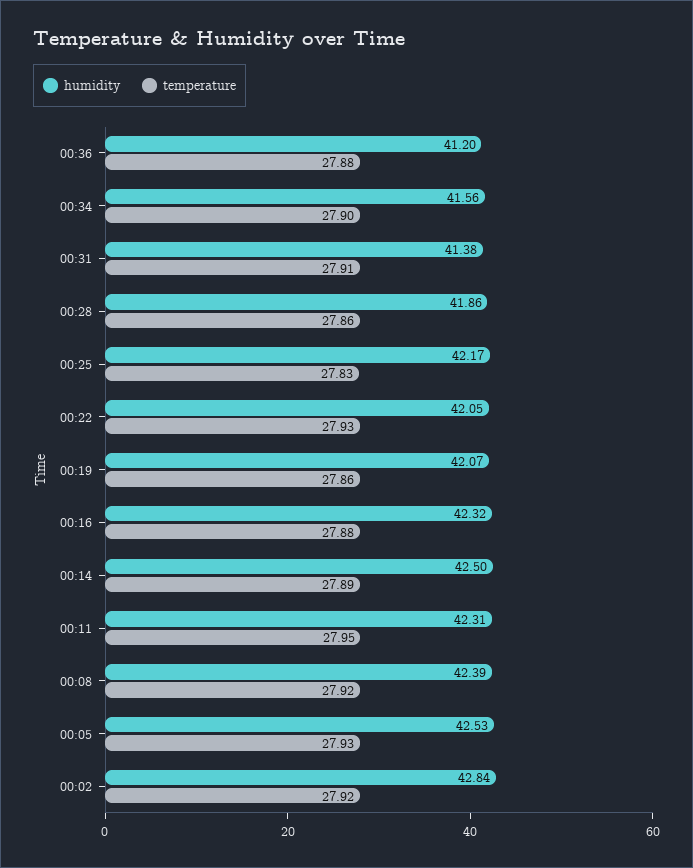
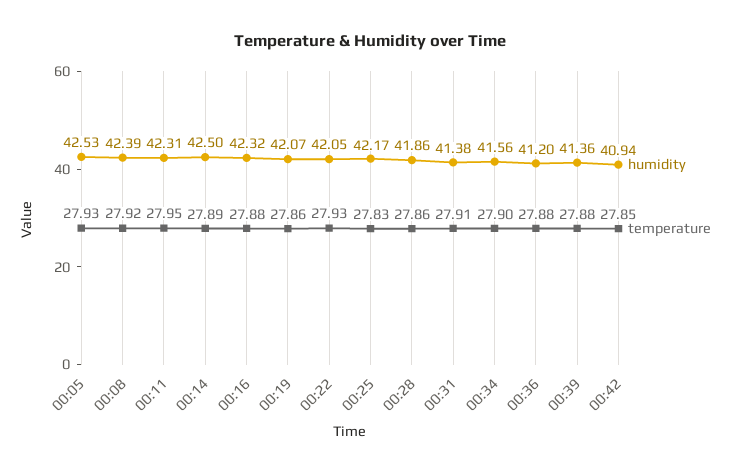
humidity, 00:02: 42.84 -> none
temperature, 00:02: 27.92 -> none
humidity, 00:39: none -> 41.36
temperature, 00:39: none -> 27.88
humidity, 00:42: none -> 40.94
temperature, 00:42: none -> 27.85

